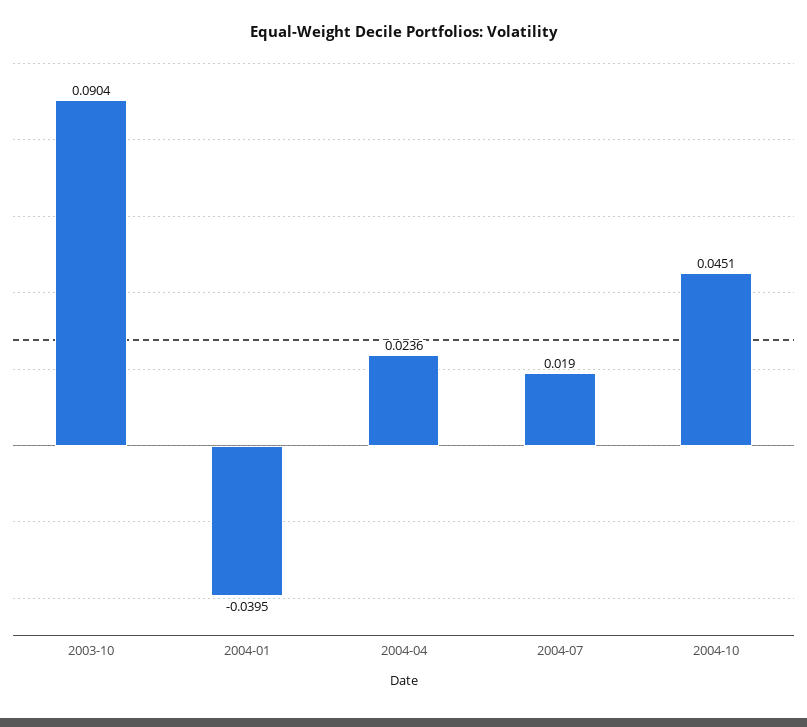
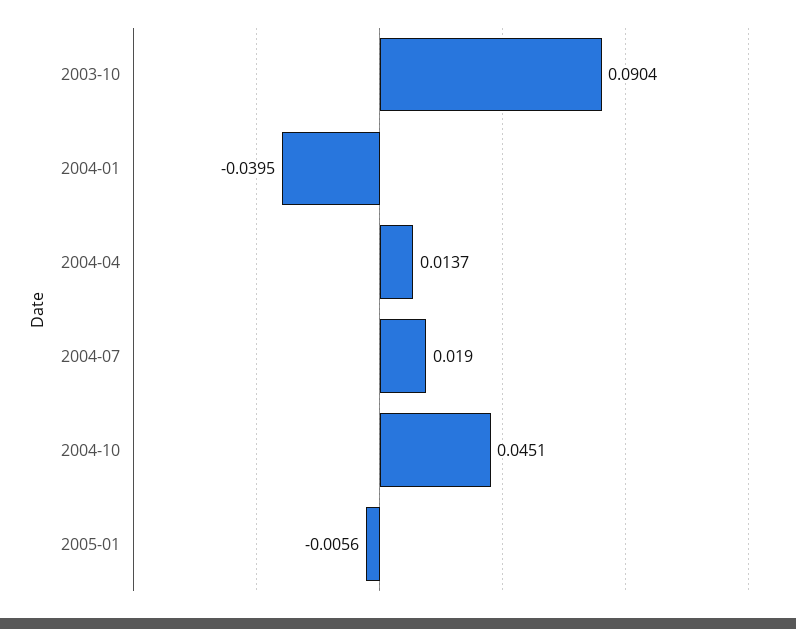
2004-04: 0.0236 -> 0.0137
2005-01: none -> -0.0056

